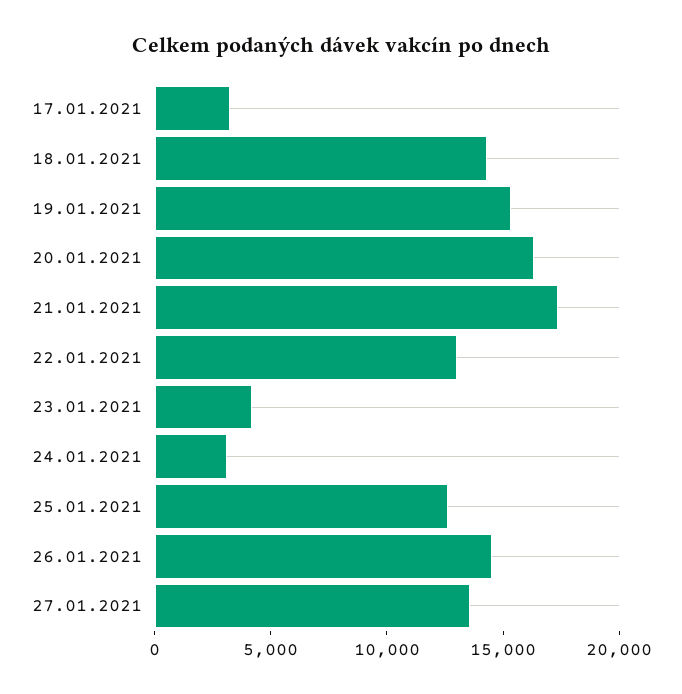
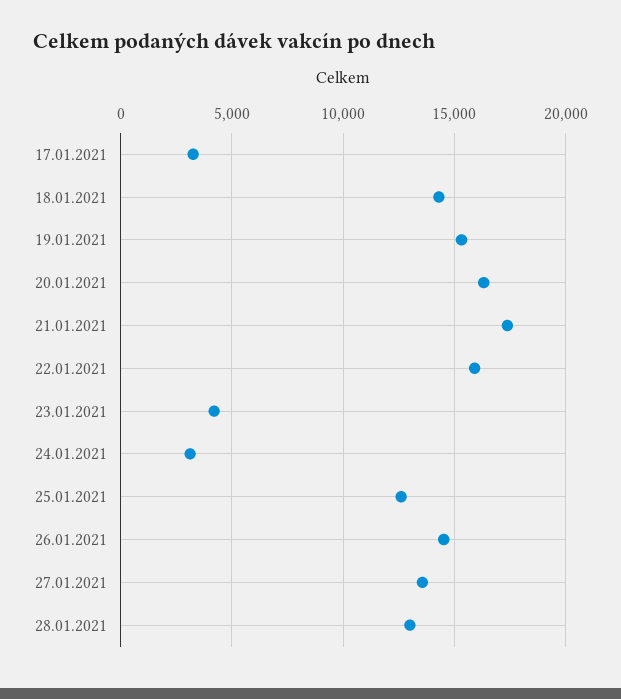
22.01.2021: 13000 -> 16000
28.01.2021: none -> 13000

